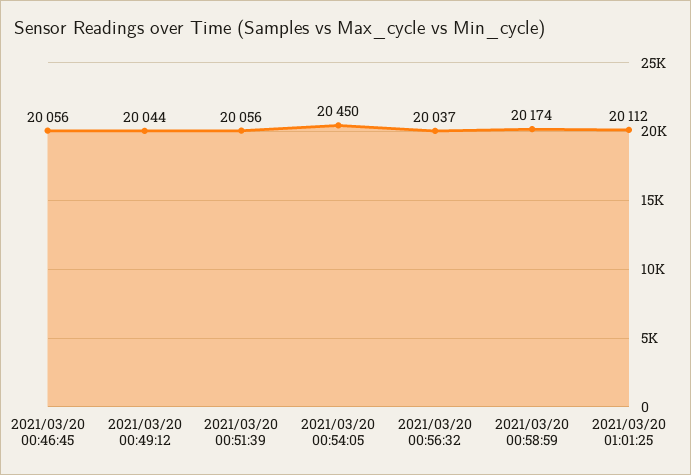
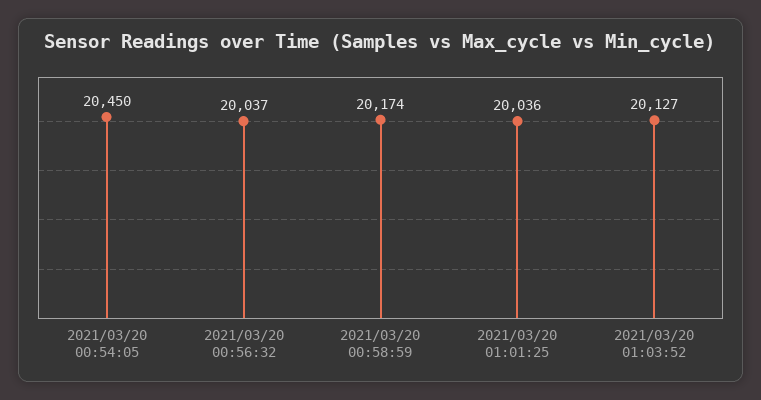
2021/03/20 00:46:45: 20056 -> none
2021/03/20 00:49:12: 20044 -> none
2021/03/20 00:51:39: 20056 -> none
2021/03/20 01:01:25: 20112 -> 20036
2021/03/20 01:03:52: none -> 20127

